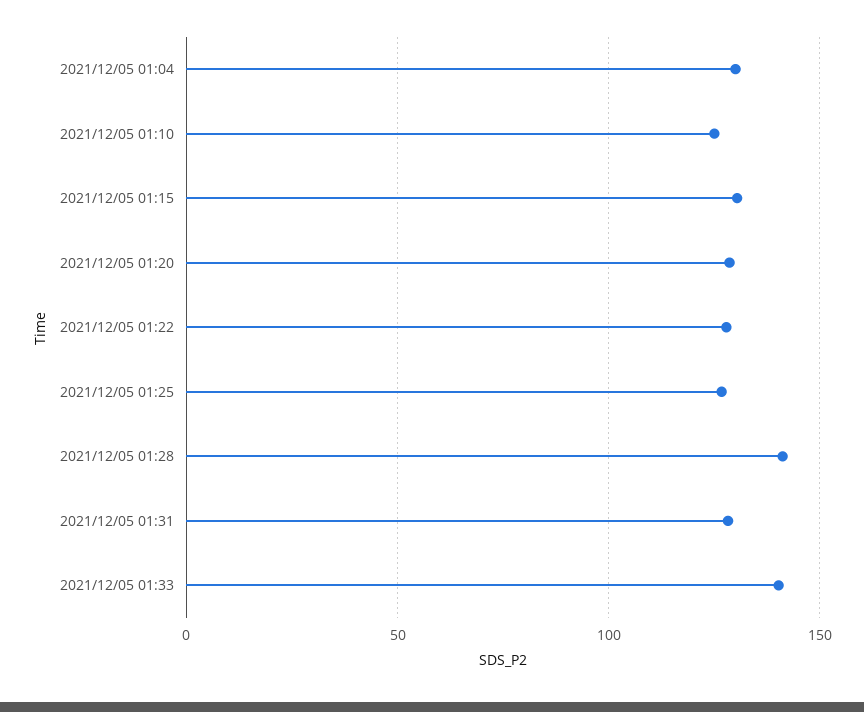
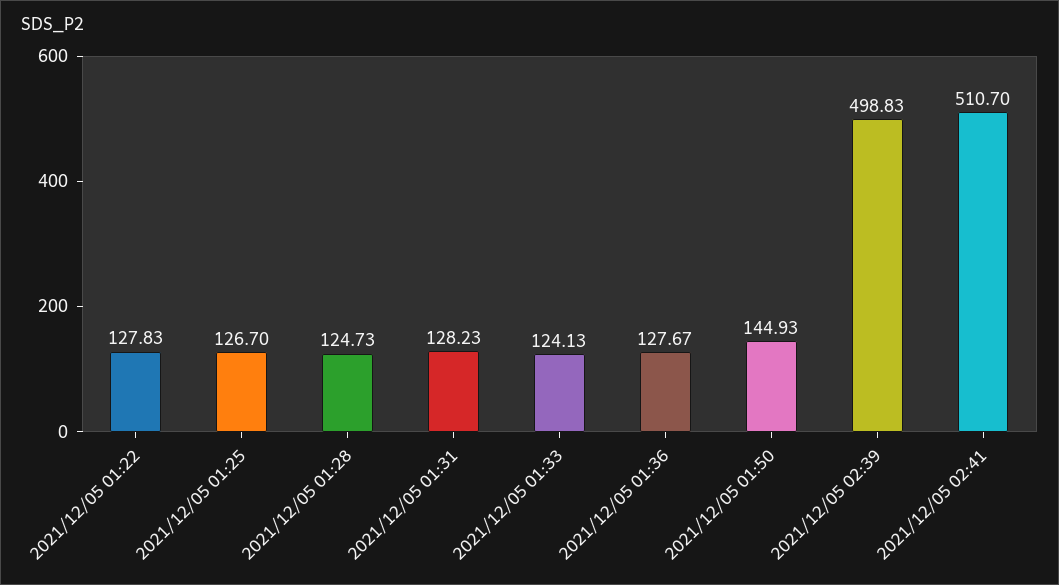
2021/12/05 01:04: 130 -> none
2021/12/05 01:10: 125 -> none
2021/12/05 01:15: 130 -> none
2021/12/05 01:20: 130 -> none
2021/12/05 01:28: 140 -> 124.73
2021/12/05 01:33: 140 -> 124.13
2021/12/05 01:36: none -> 127.67
2021/12/05 01:50: none -> 144.93
2021/12/05 02:39: none -> 498.83
2021/12/05 02:41: none -> 510.7

